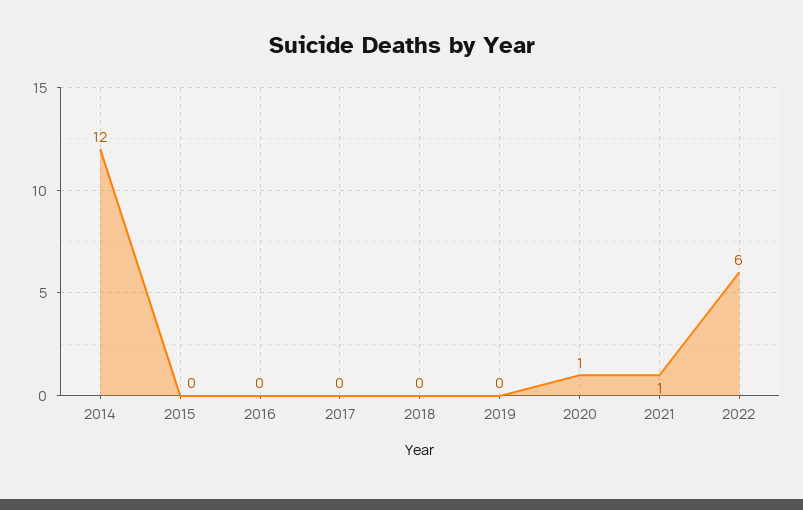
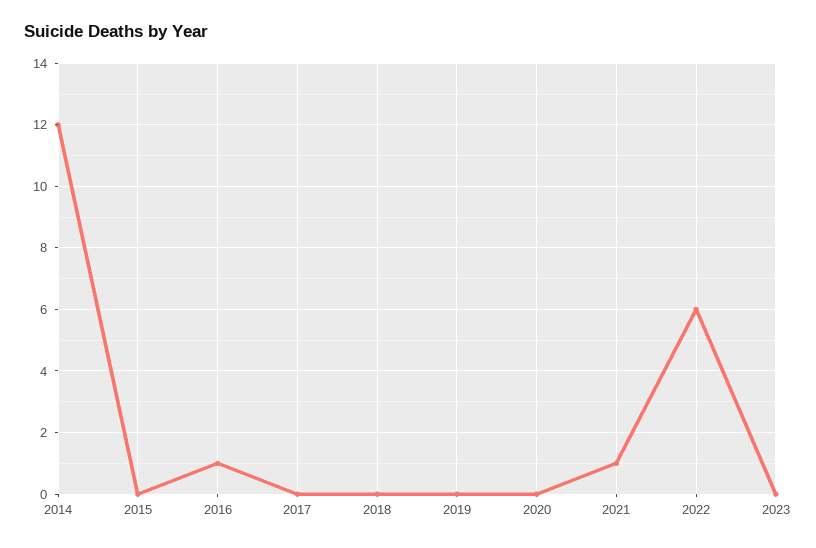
2016: 0 -> 1
2020: 1 -> 0
2023: none -> 0

